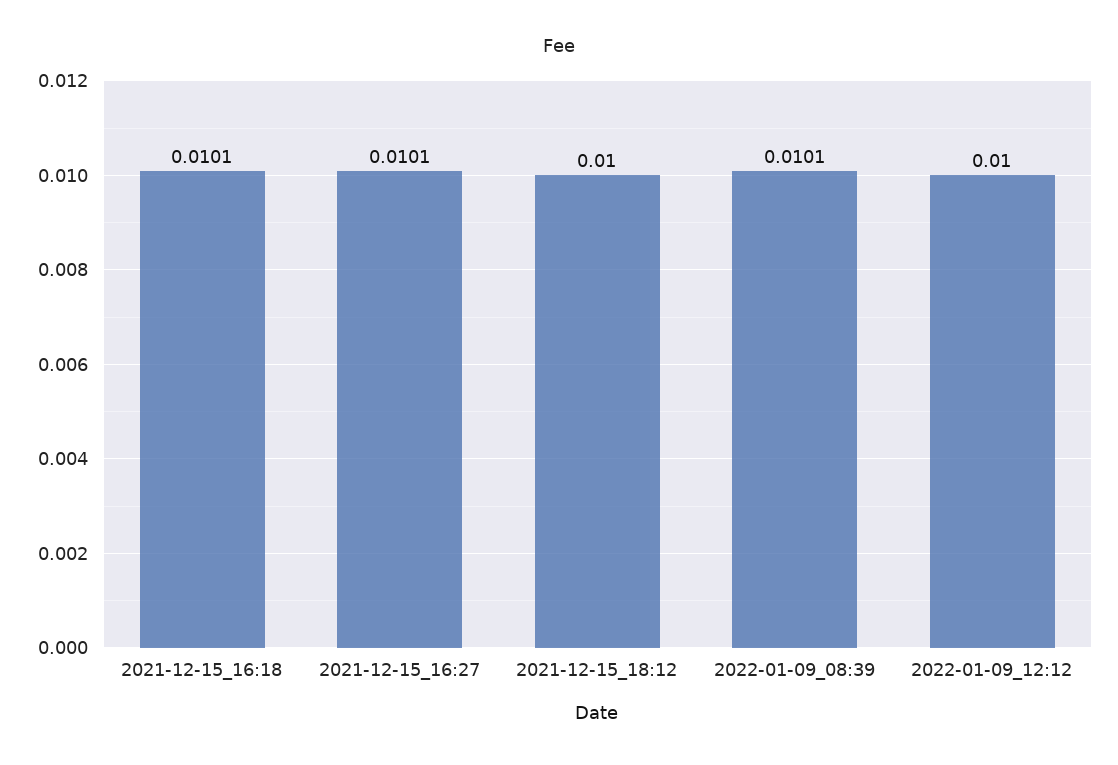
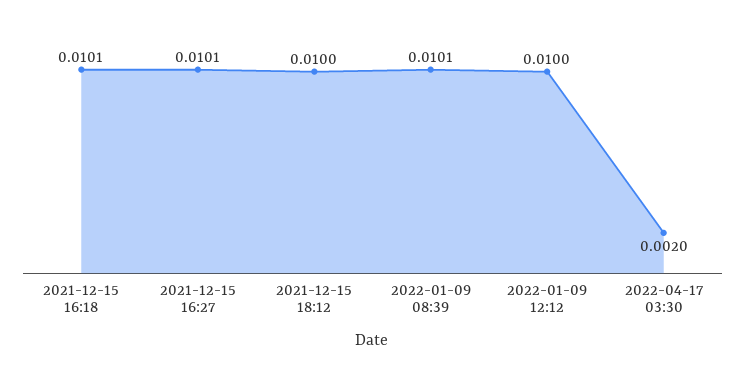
2022-04-17 03:30: none -> 0.002

